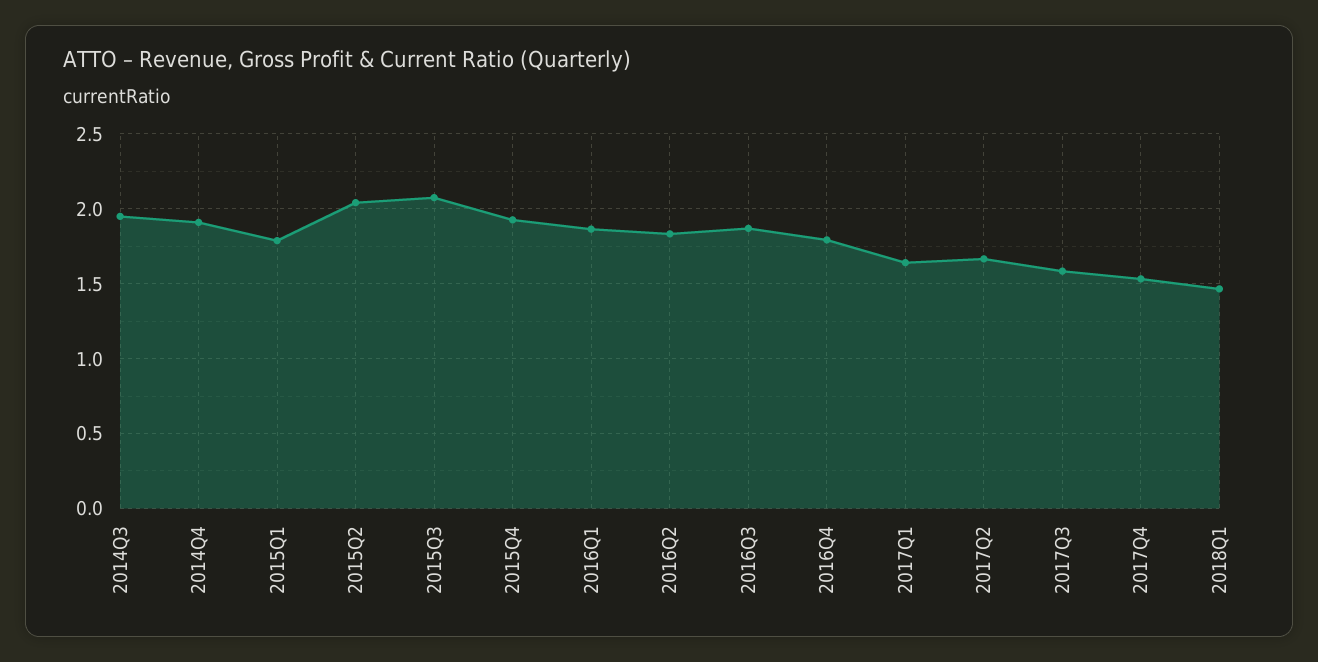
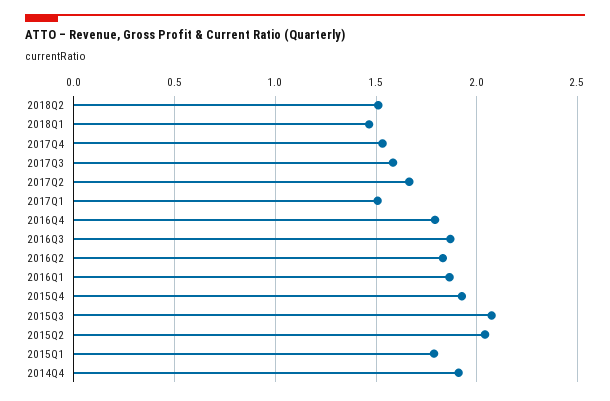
2014Q3: 1.95 -> none
2017Q1: 1.65 -> 1.5
2018Q2: none -> 1.5

